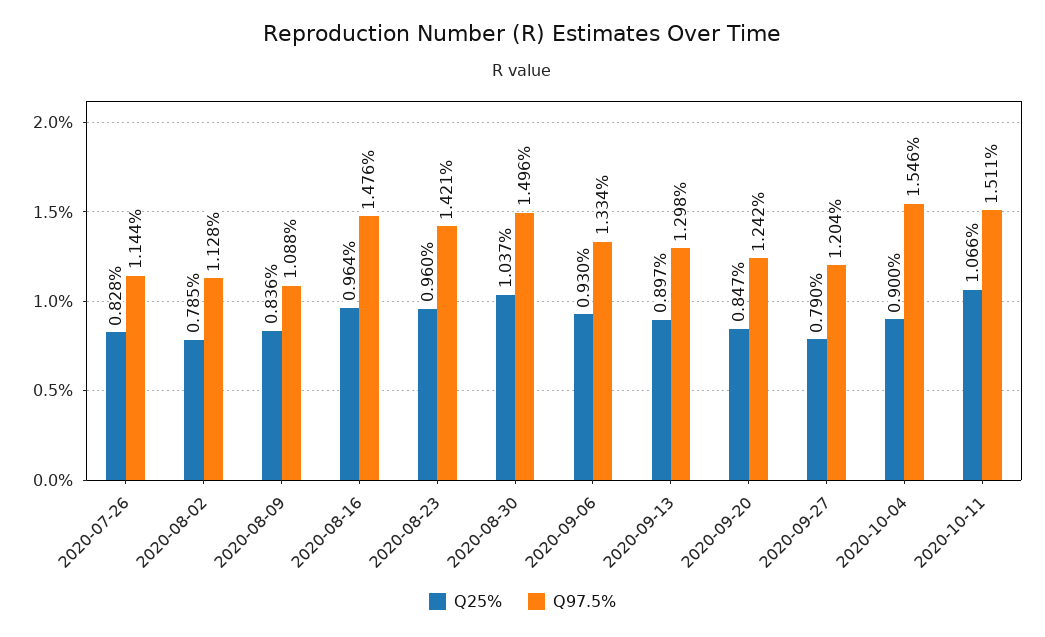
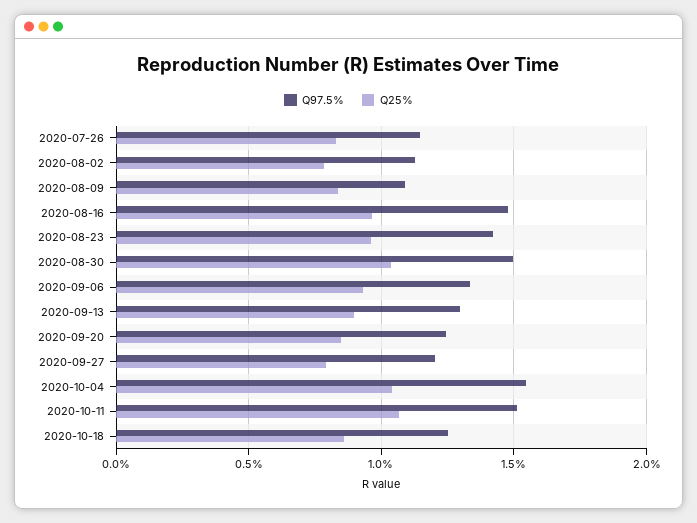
Q25%, 2020-10-04: 0.9 -> 1.05
Q97.5%, 2020-10-18: none -> 1.25
Q25%, 2020-10-18: none -> 0.85

